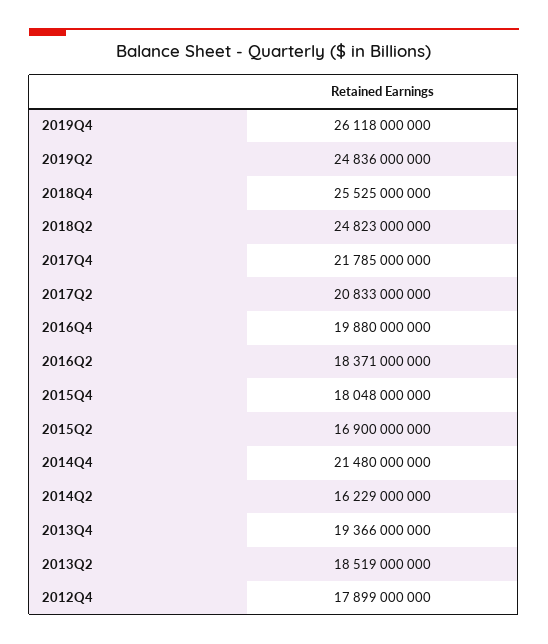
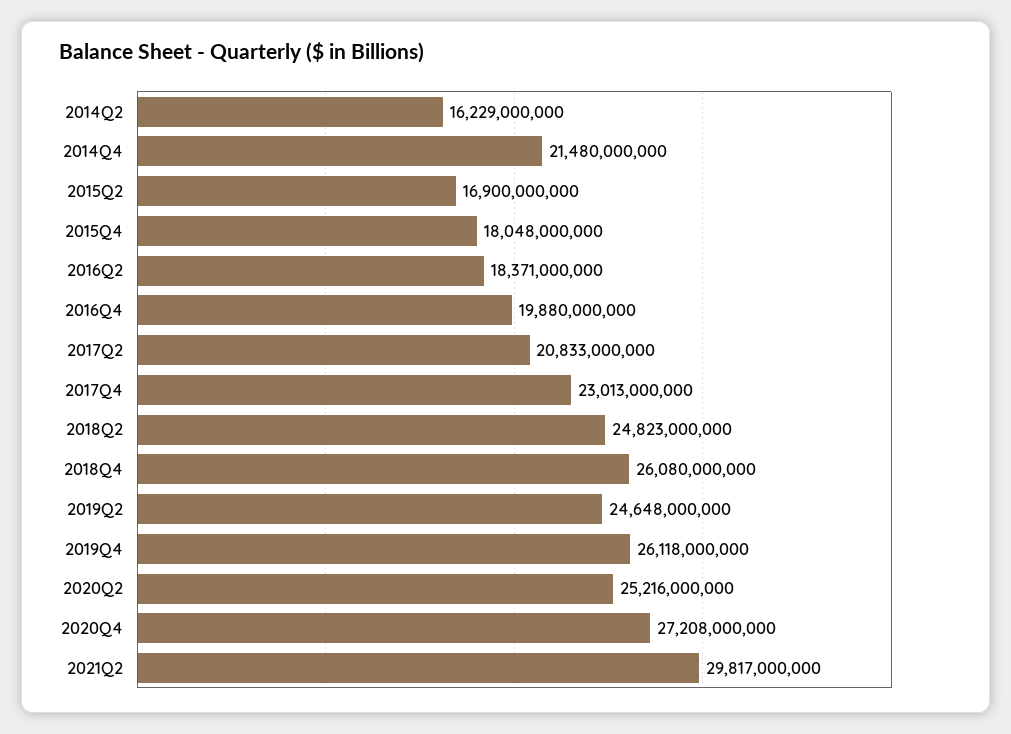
2019Q2: 24836000000 -> 24648000000
2018Q4: 25525000000 -> 26080000000
2017Q4: 21785000000 -> 23013000000
2013Q4: 19366000000 -> none
2013Q2: 18519000000 -> none
2012Q4: 17899000000 -> none
2020Q2: none -> 25216000000
2020Q4: none -> 27208000000
2021Q2: none -> 29817000000

